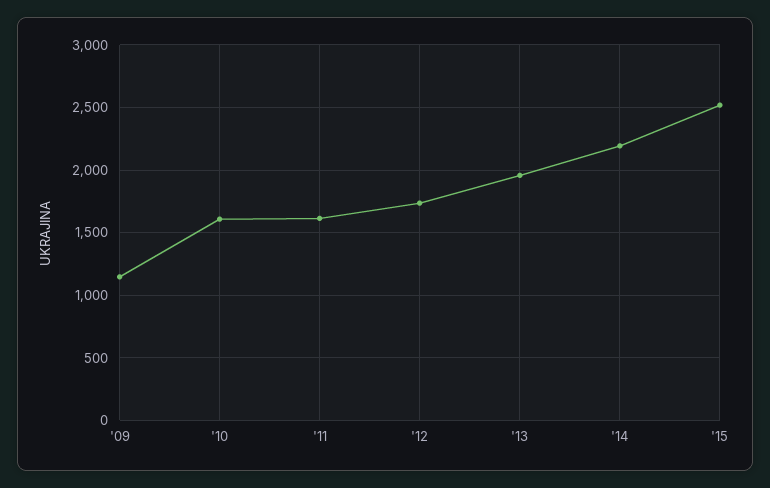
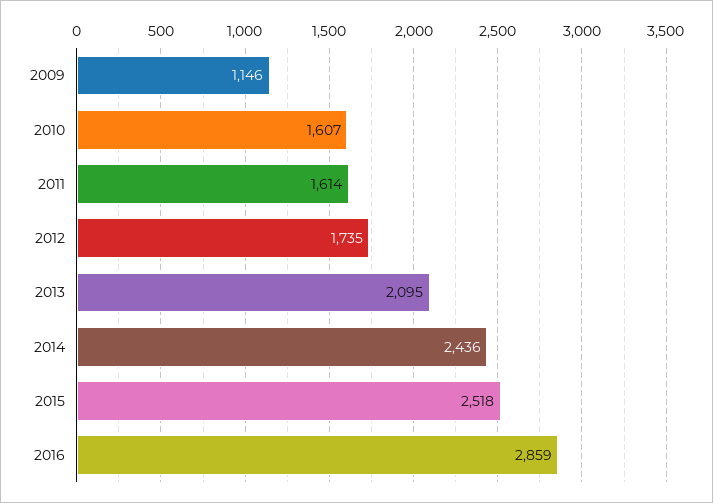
'13: 1950 -> 2095
'14: 2200 -> 2436
2016: none -> 2859

